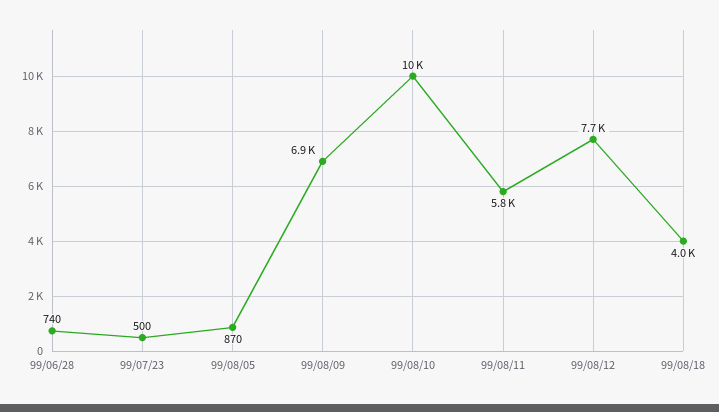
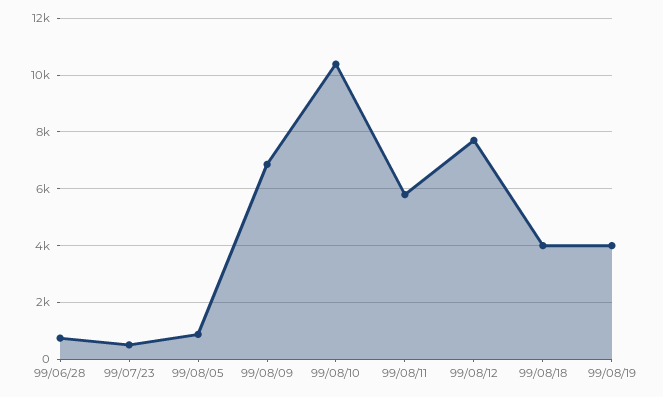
99/08/19: none -> 4000

